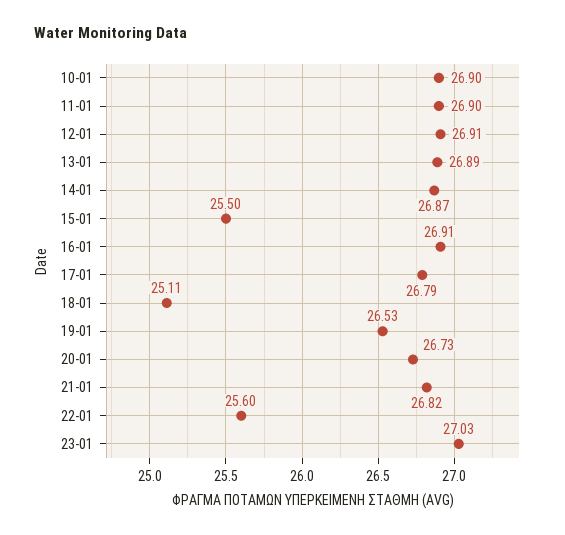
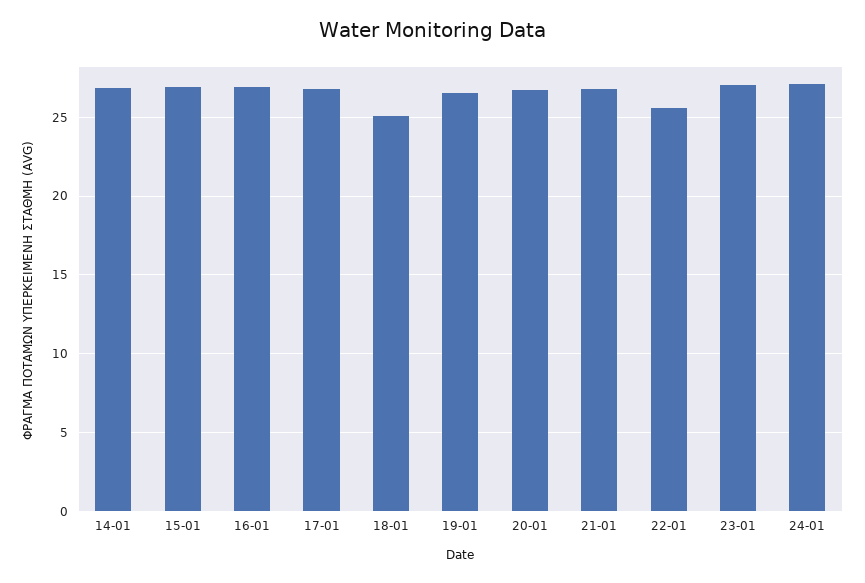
10-01: 26.9 -> none
11-01: 26.9 -> none
12-01: 26.91 -> none
13-01: 26.89 -> none
15-01: 25.5 -> 27
24-01: none -> 27

